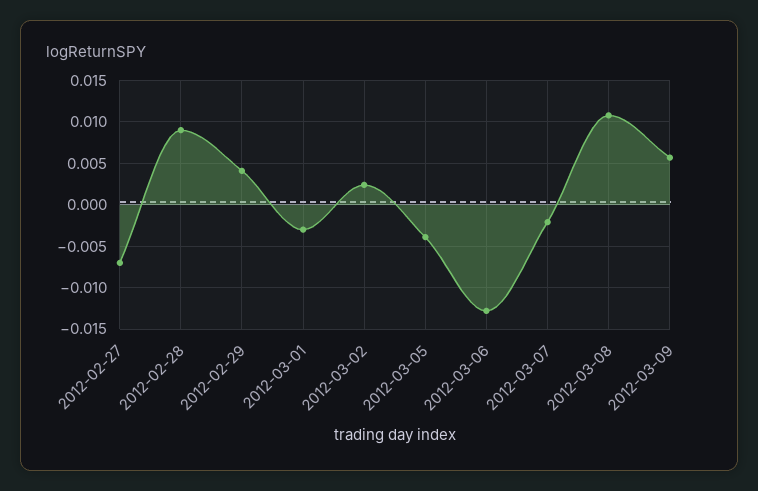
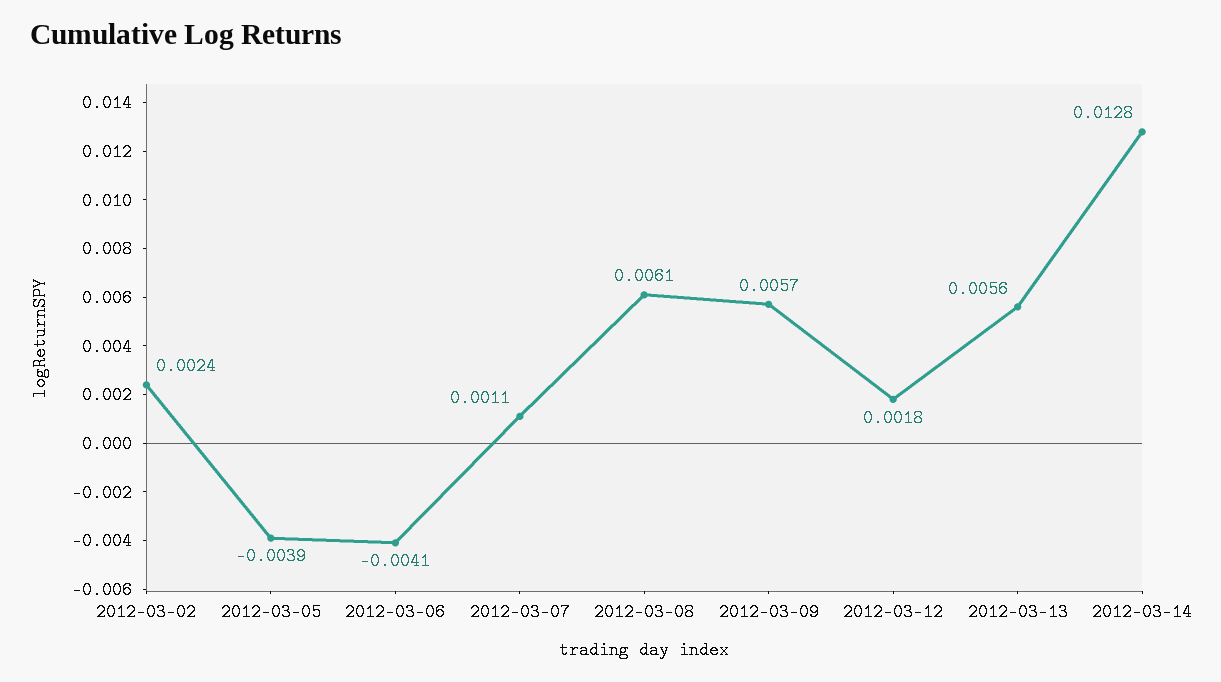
2012-02-27: -0.007 -> none
2012-02-28: 0.009 -> none
2012-02-29: 0.004 -> none
2012-03-01: -0.003 -> none
2012-03-06: -0.013 -> -0.0041
2012-03-07: -0.002 -> 0.0011
2012-03-08: 0.011 -> 0.0061
2012-03-12: none -> 0.0018
2012-03-13: none -> 0.0056
2012-03-14: none -> 0.0128

